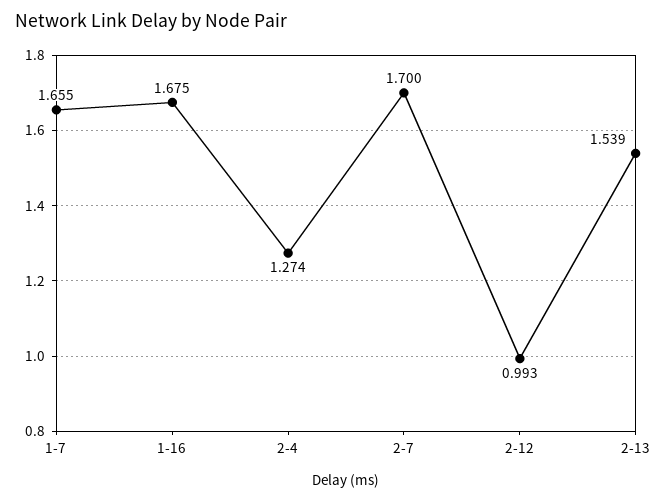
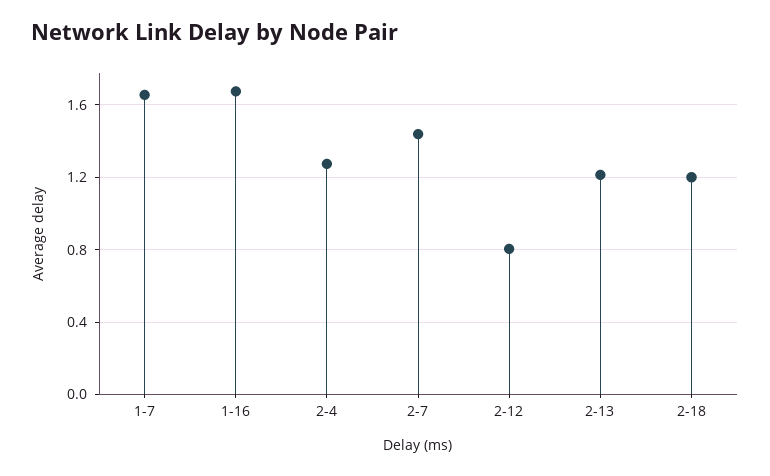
2-7: 1.7 -> 1.45
2-12: 0.993 -> 0.8
2-13: 1.539 -> 1.2
2-18: none -> 1.2

